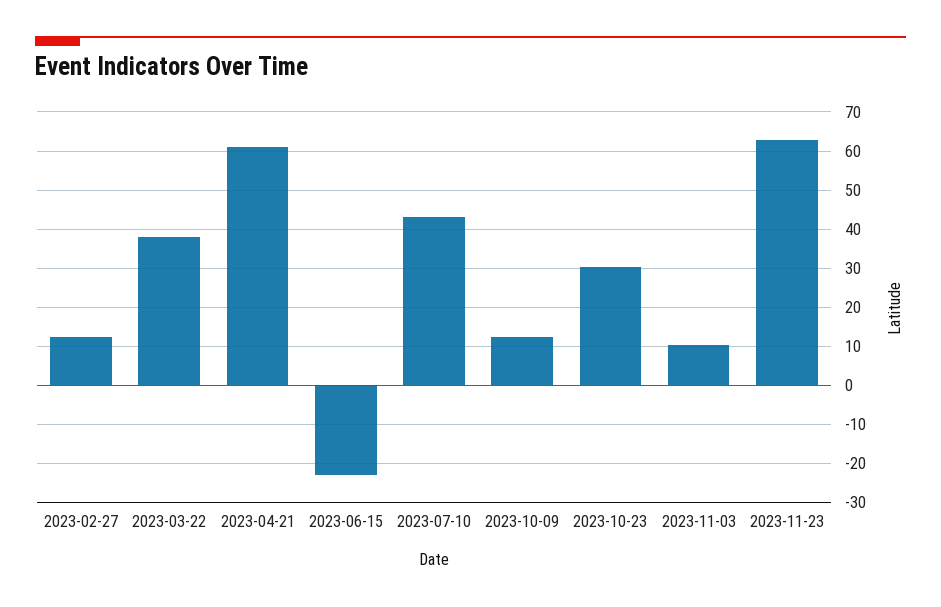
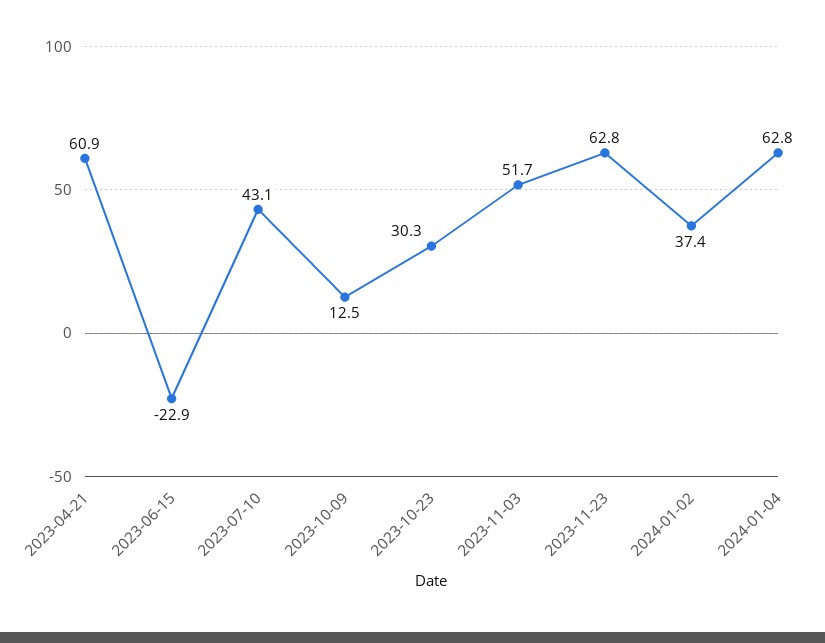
2023-02-27: 12 -> none
2023-03-22: 38 -> none
2023-11-03: 10 -> 51.7
2024-01-02: none -> 37.4
2024-01-04: none -> 62.8

